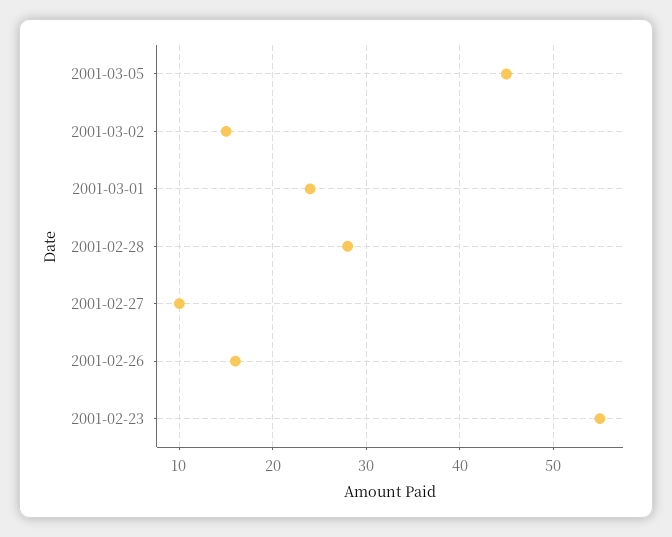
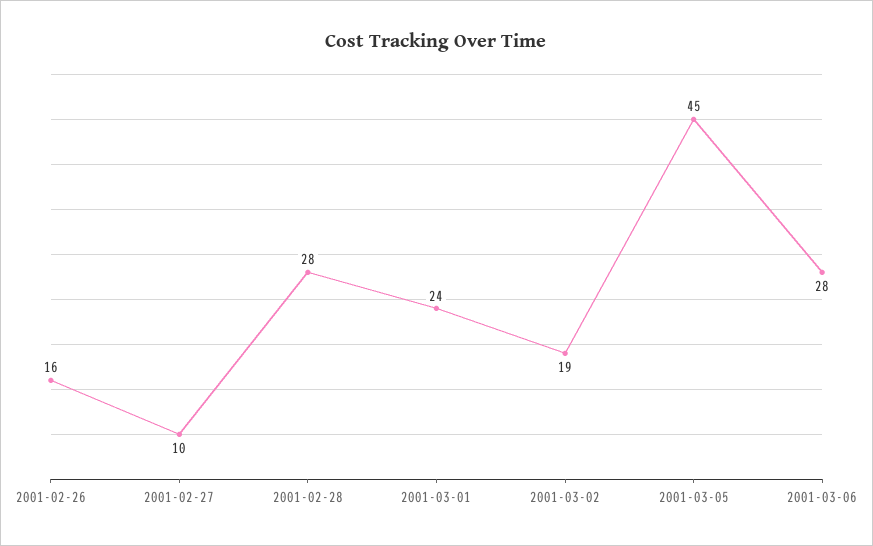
2001-03-02: 15 -> 19
2001-02-23: 55 -> none
2001-03-06: none -> 28

